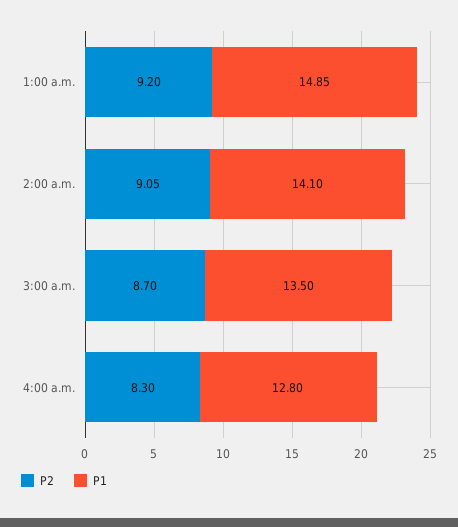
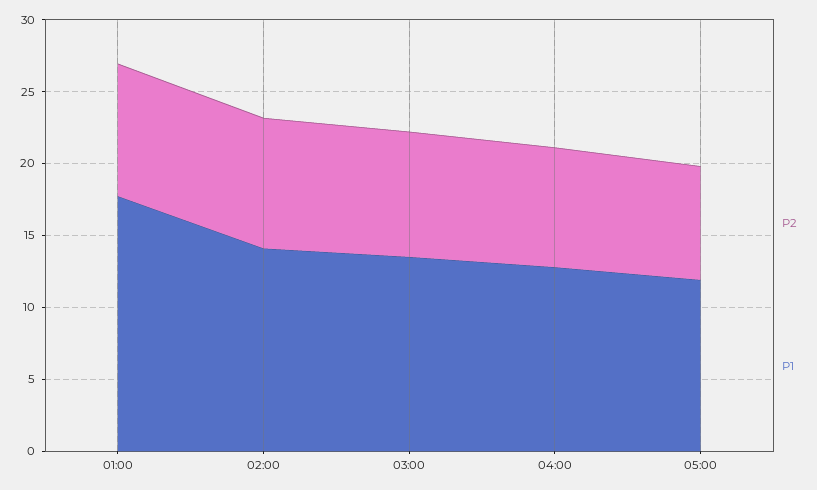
P1, 1:00 a.m.: 14.85 -> 18
P2, 05:00: none -> 8
P1, 05:00: none -> 12

